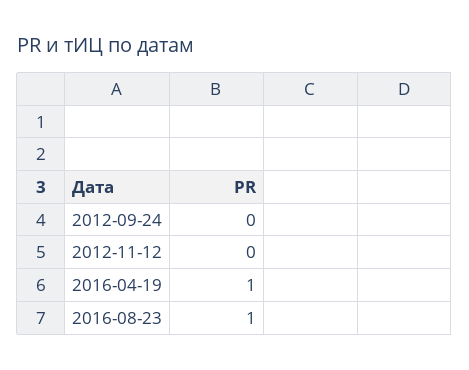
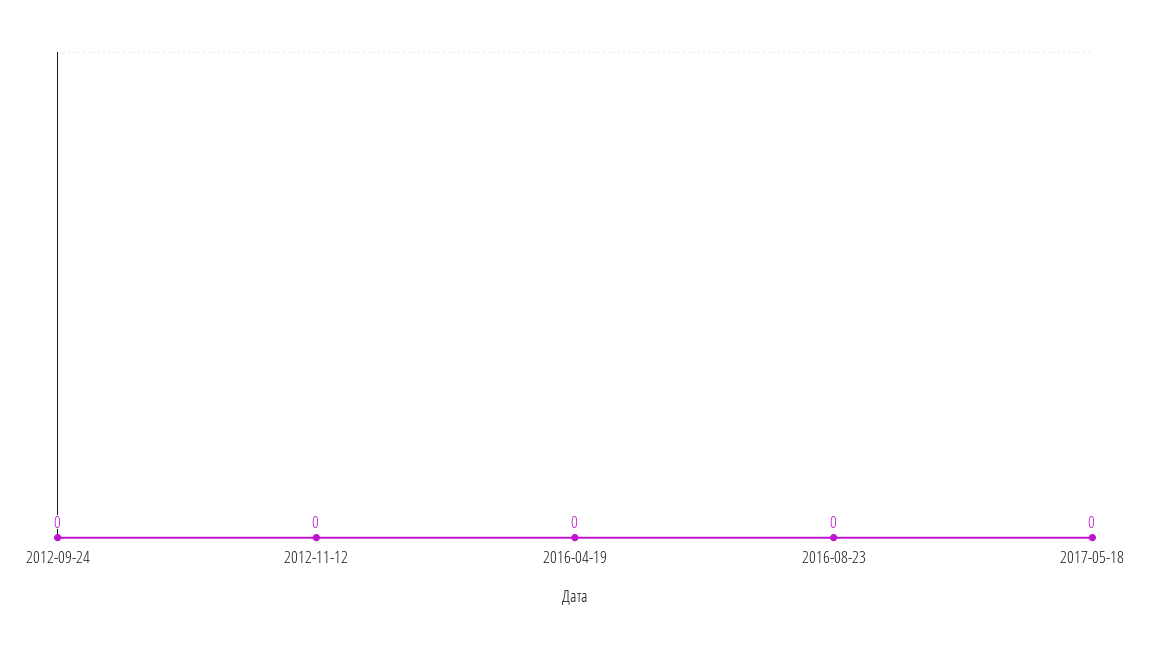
2016-04-19: 1 -> 0
2016-08-23: 1 -> 0
2017-05-18: none -> 0

